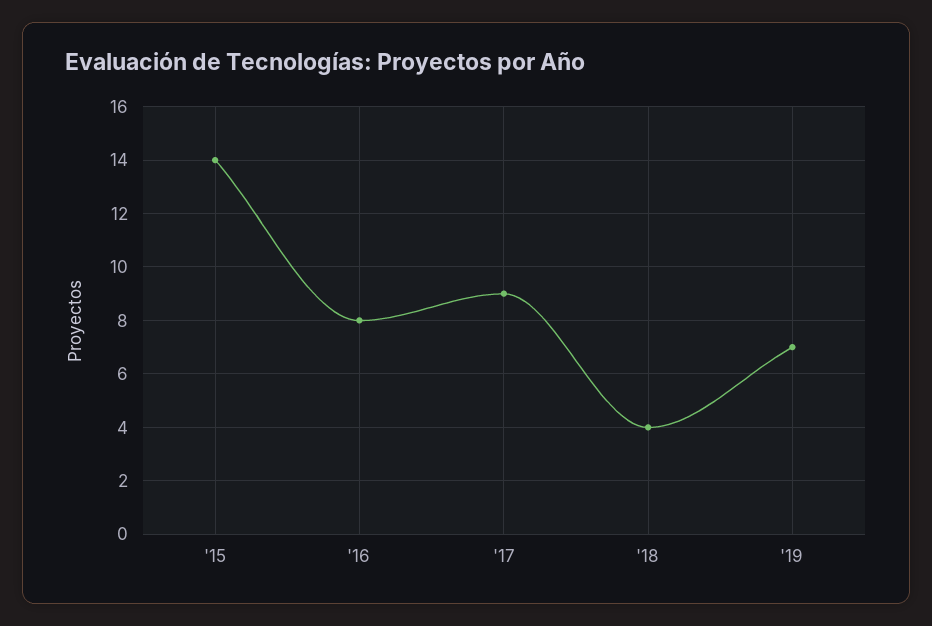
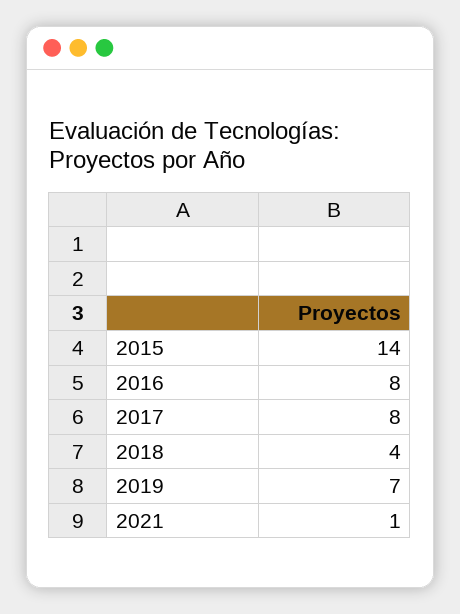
'17: 9 -> 8
2021: none -> 1

